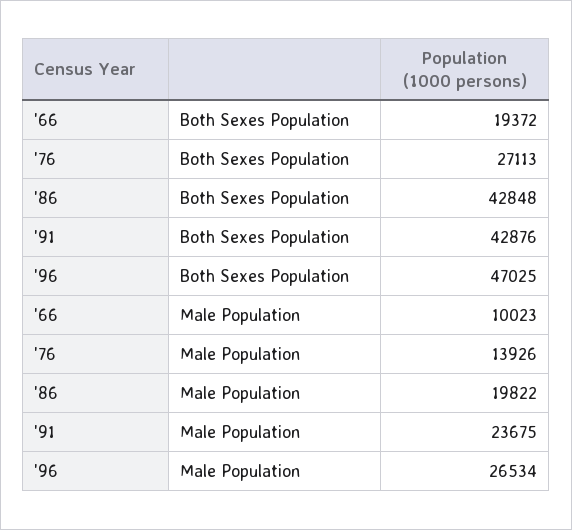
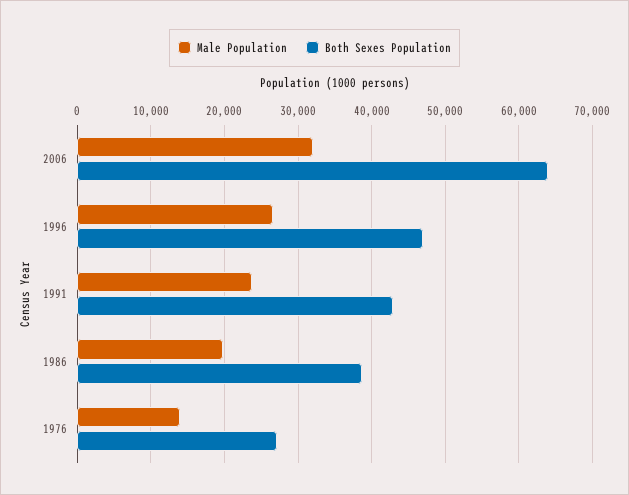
Both Sexes Population, '66: 19372 -> none
Both Sexes Population, '86: 42848 -> 39000
Male Population, '66: 10023 -> none
Male Population, 2006: none -> 32000
Both Sexes Population, 2006: none -> 64000

